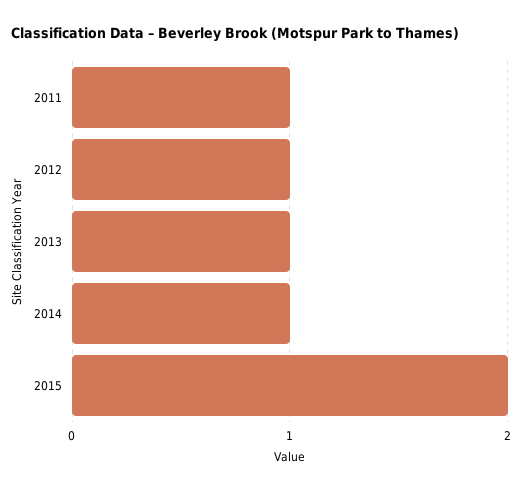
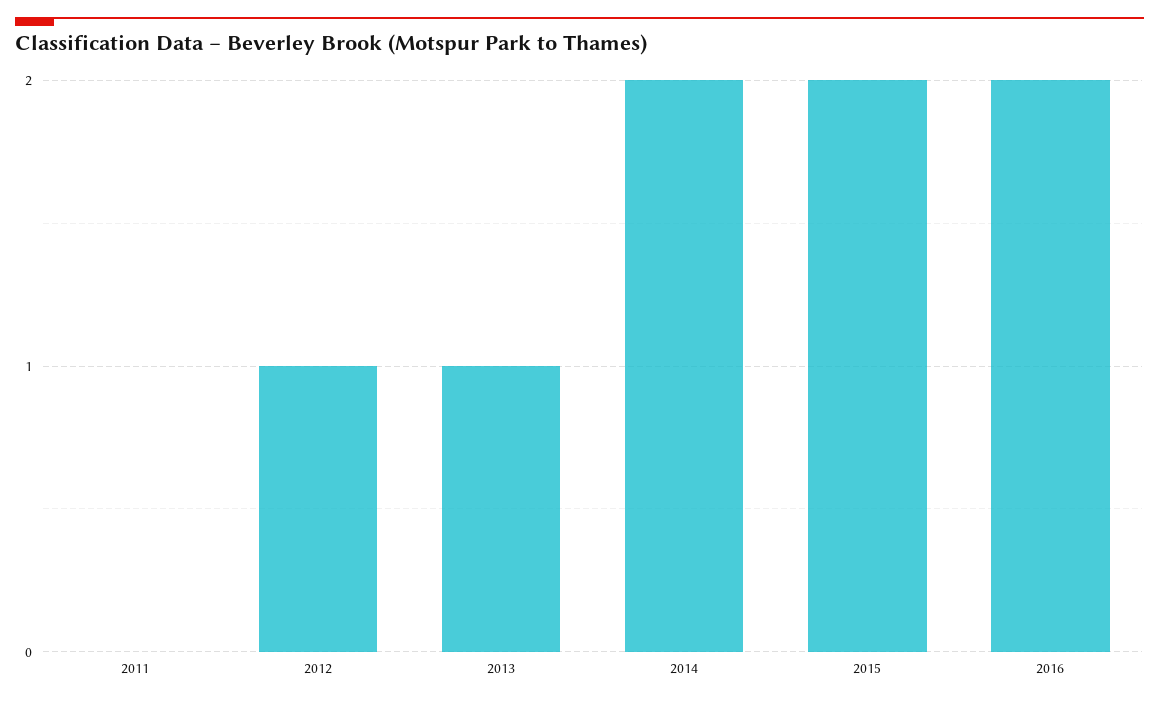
2011: 1 -> 0
2014: 1 -> 2
2016: none -> 2

